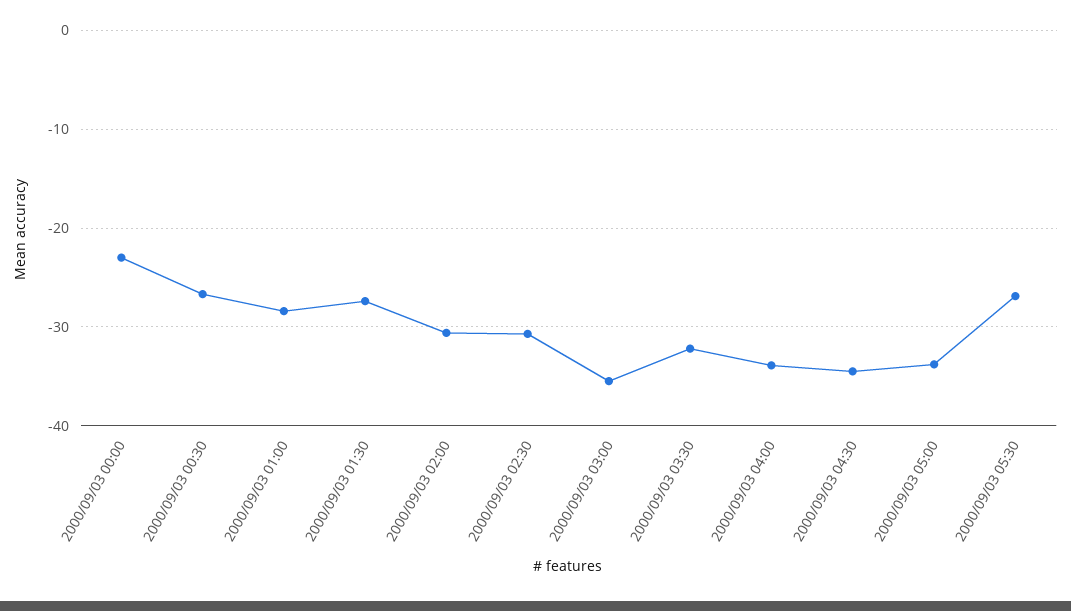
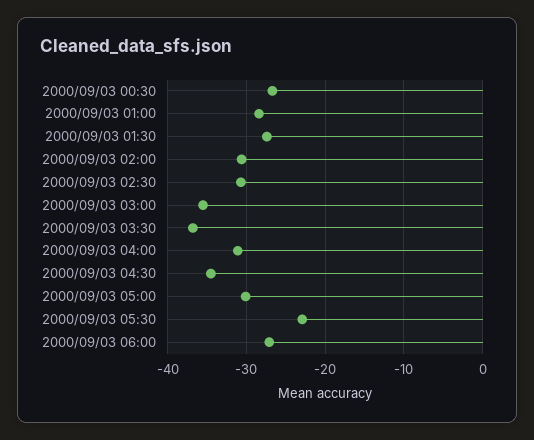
2000/09/03 00:00: -23 -> none
2000/09/03 03:30: -32 -> -37
2000/09/03 04:00: -34 -> -31
2000/09/03 05:00: -34 -> -30
2000/09/03 05:30: -27 -> -23
2000/09/03 06:00: none -> -27

